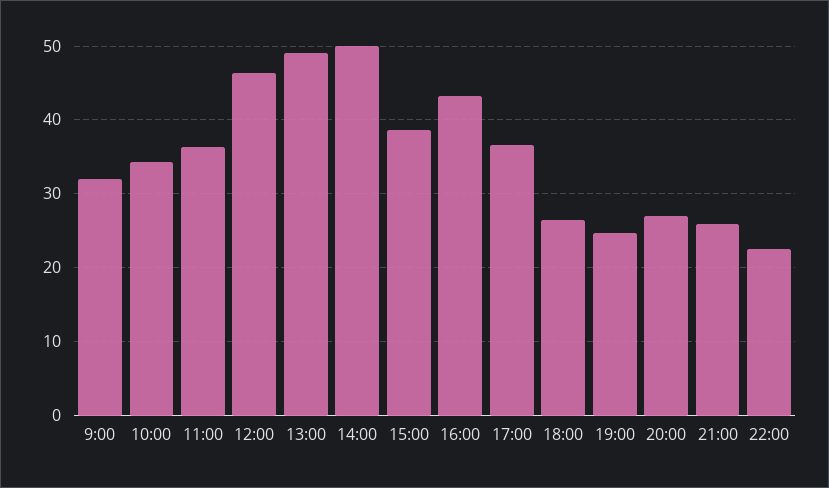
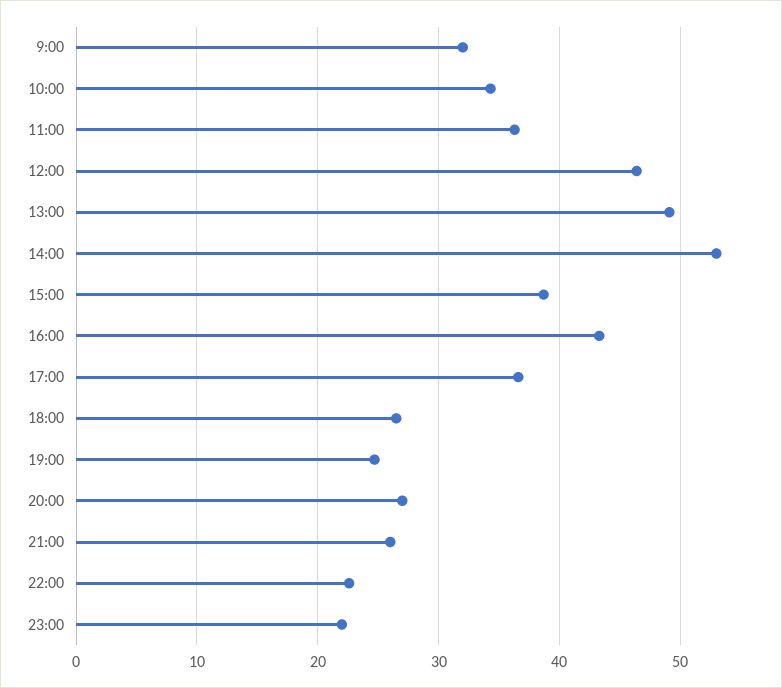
14:00: 50 -> 53
23:00: none -> 22

